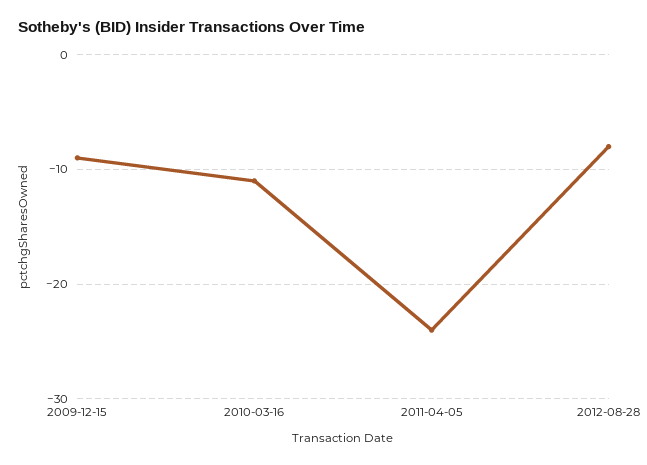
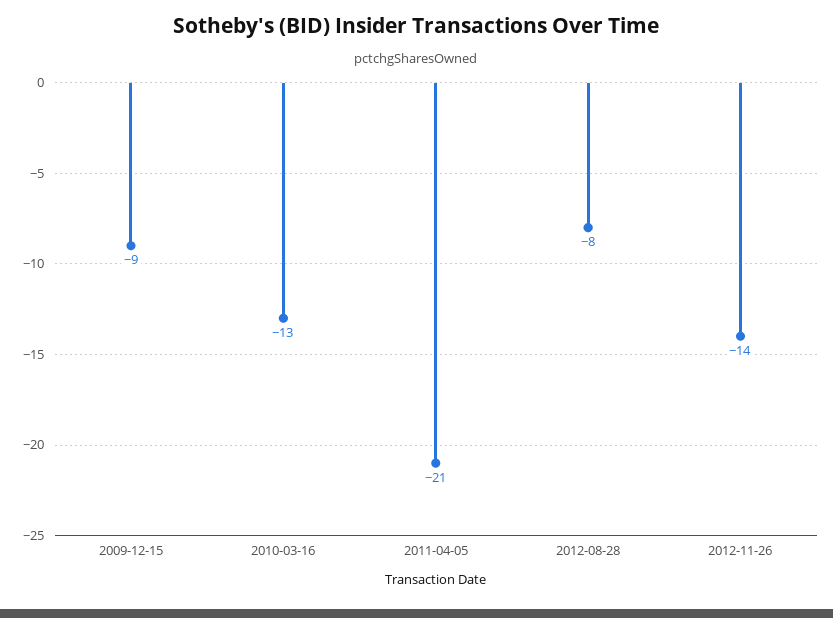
2010-03-16: -11 -> -13
2011-04-05: -24 -> -21
2012-11-26: none -> -14

